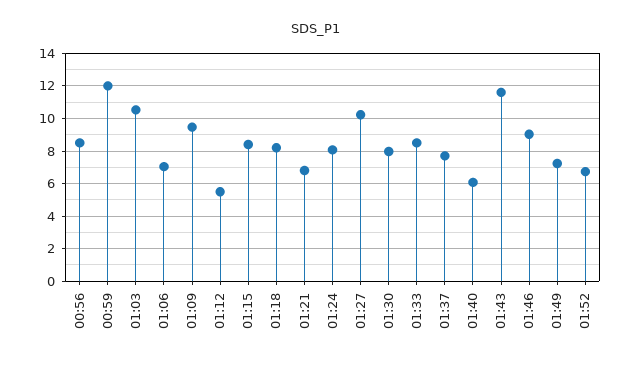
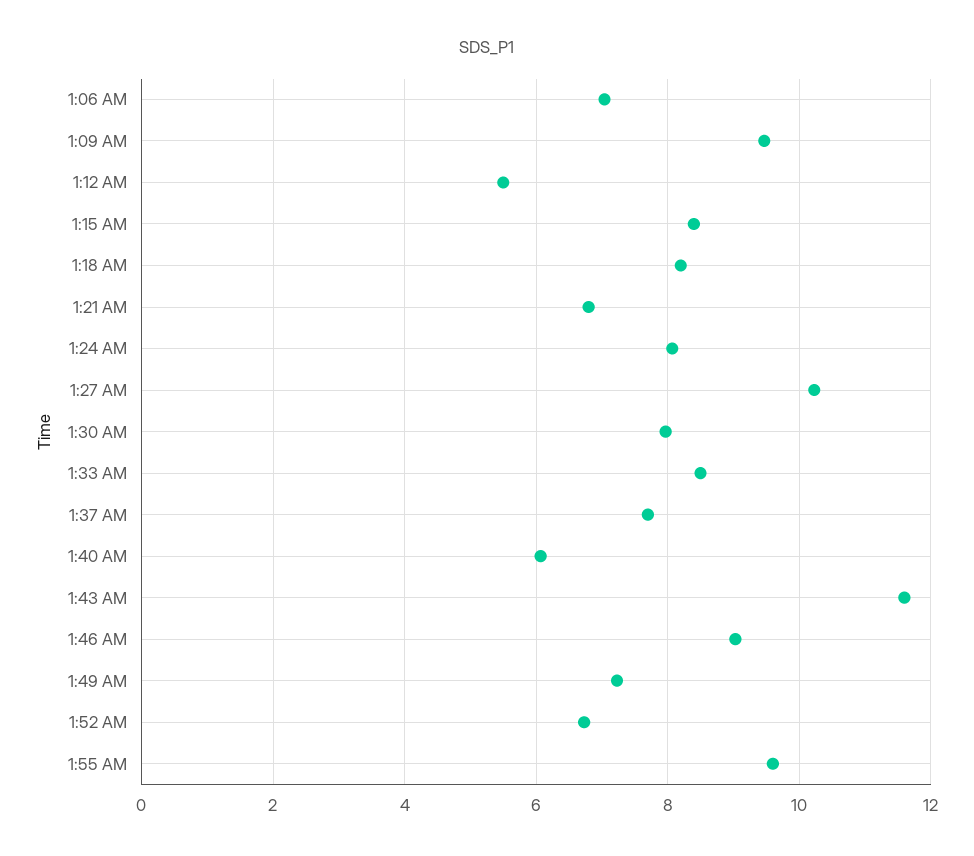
00:56: 8.5 -> none
00:59: 12 -> none
01:03: 10.5 -> none
1:55 AM: none -> 9.6

